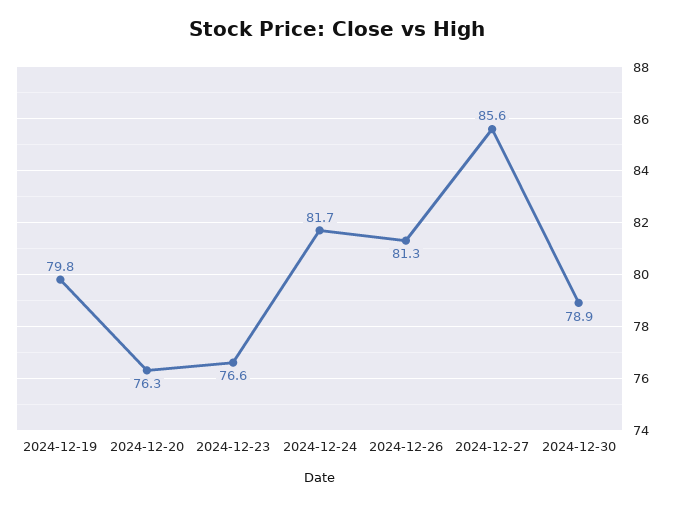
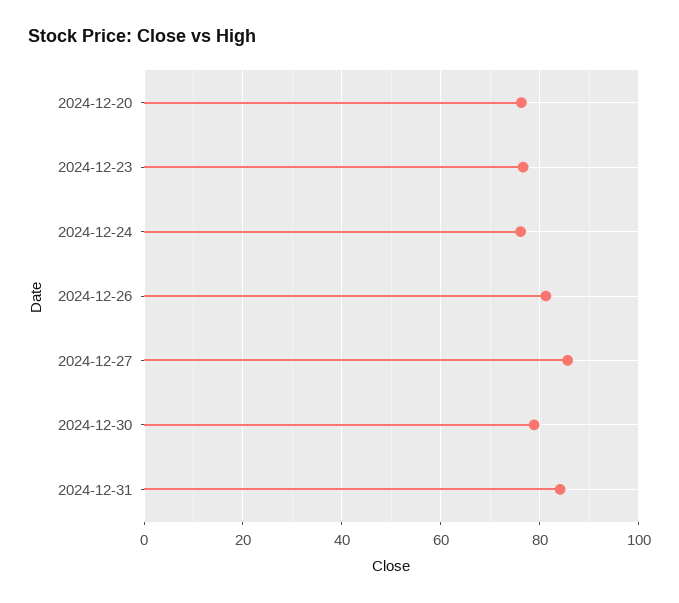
2024-12-19: 79.8 -> none
2024-12-24: 81.7 -> 76
2024-12-31: none -> 84

